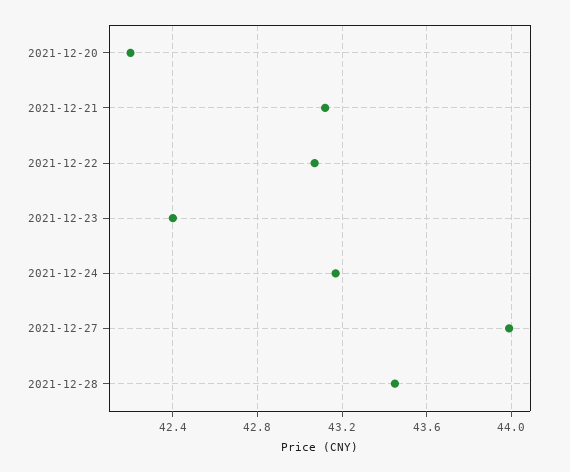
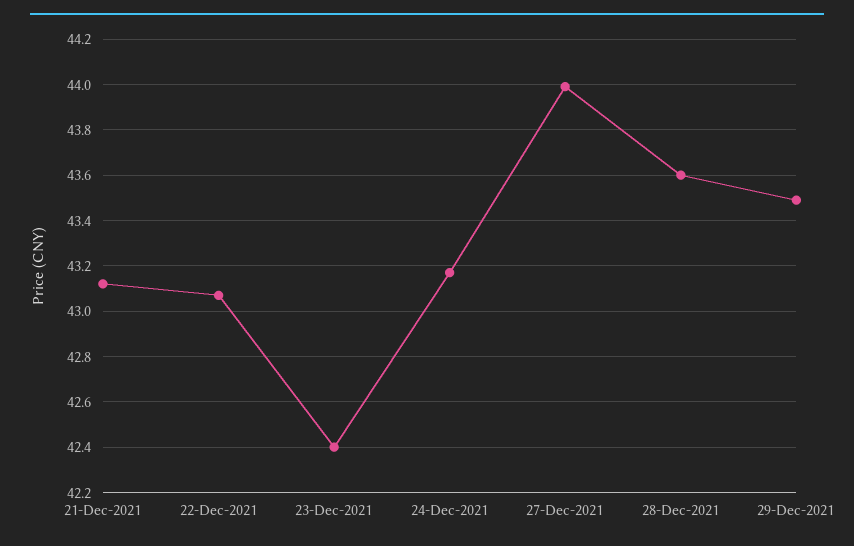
2021-12-20: 42.2 -> none
2021-12-28: 43.45 -> 43.6
29-Dec-2021: none -> 43.5

